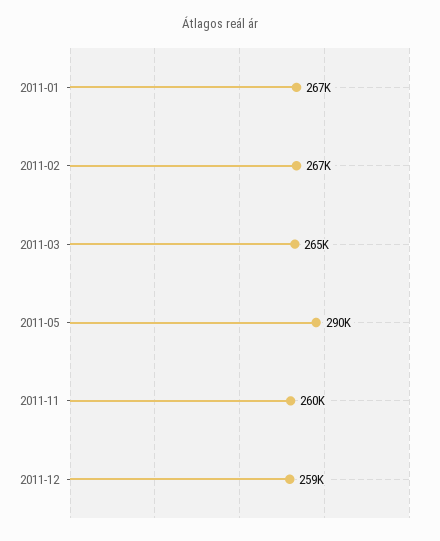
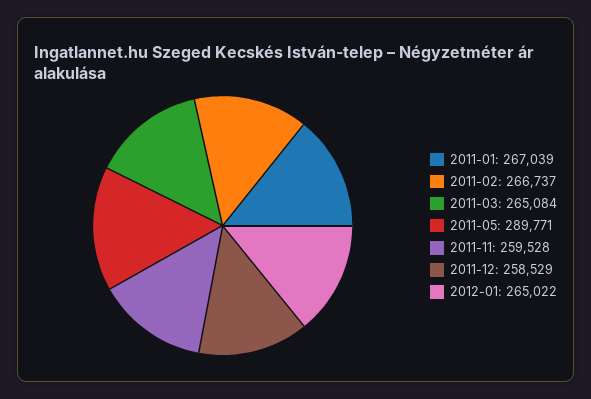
2012-01: none -> 265022

